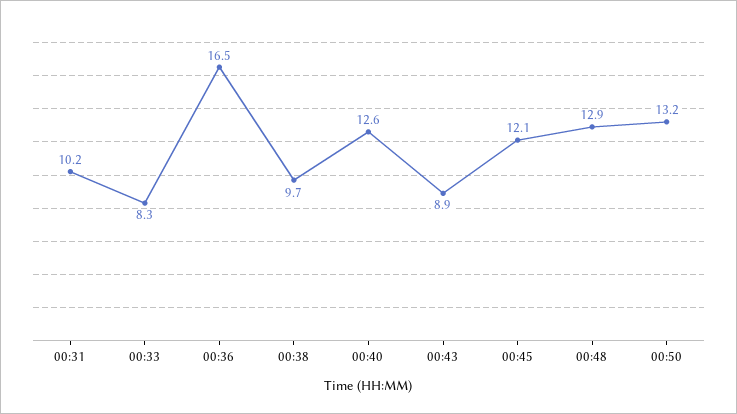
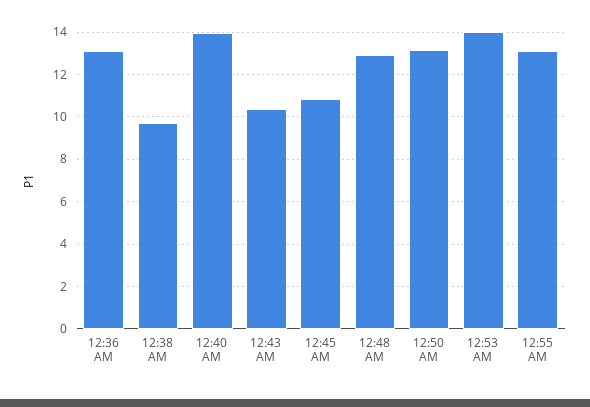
00:31: 10.2 -> none
00:33: 8.3 -> none
00:36: 16.5 -> 13
00:40: 12.6 -> 14
00:43: 8.9 -> 10.5
00:45: 12.1 -> 11
12:53 AM: none -> 14
12:55 AM: none -> 13

